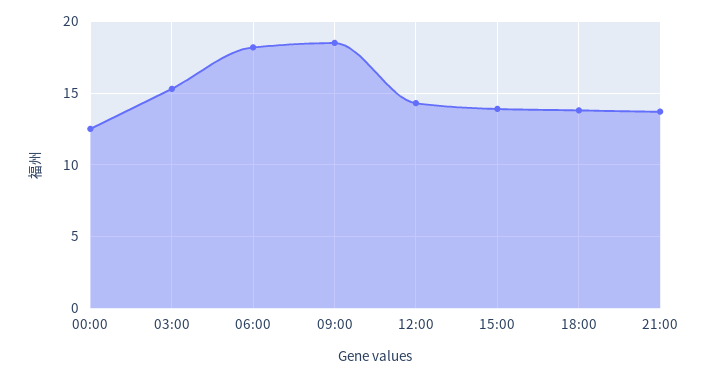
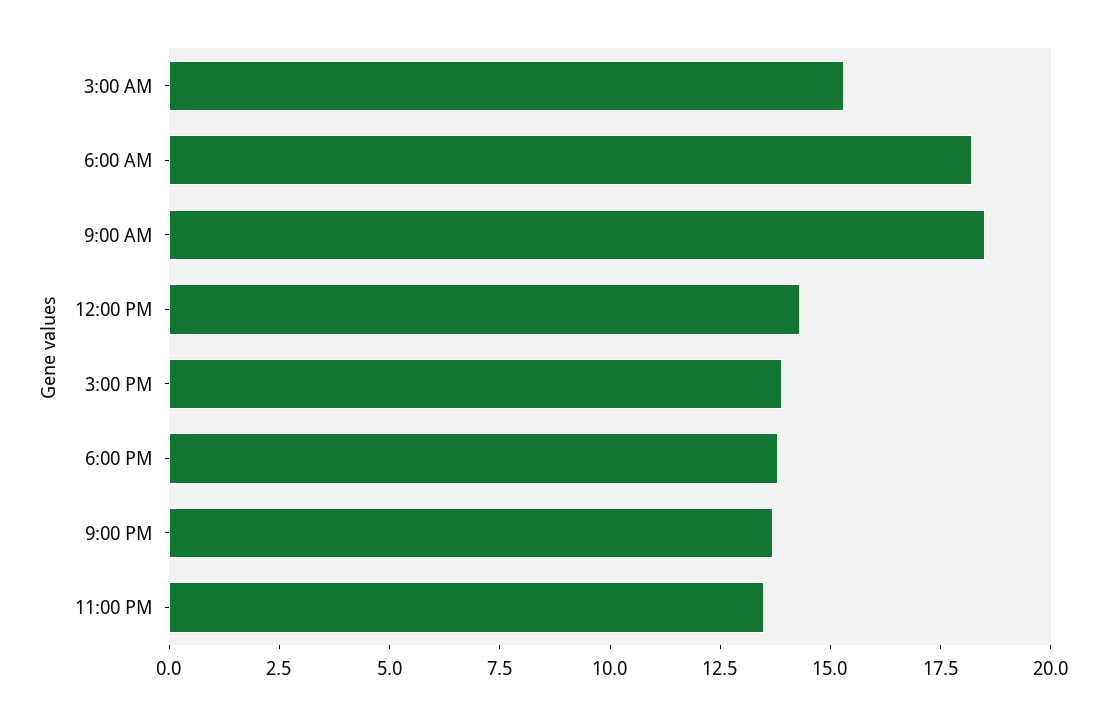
00:00: 12.5 -> none
11:00 PM: none -> 13.5

